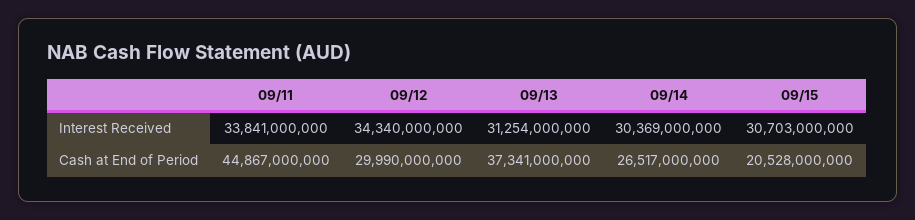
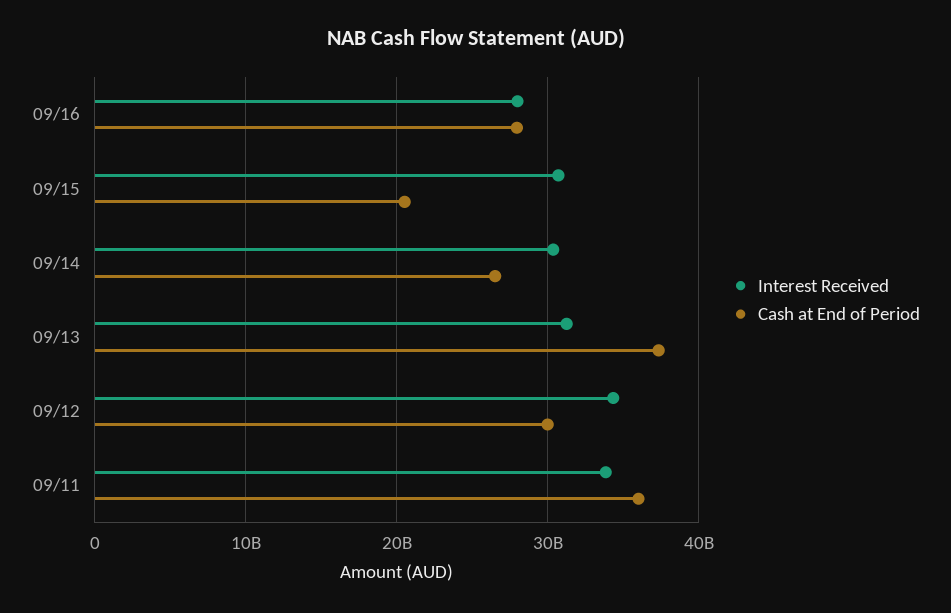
Cash at End of Period, 09/11: 44867000000 -> 36000000000
Interest Received, 09/16: none -> 28000000000
Cash at End of Period, 09/16: none -> 28000000000

